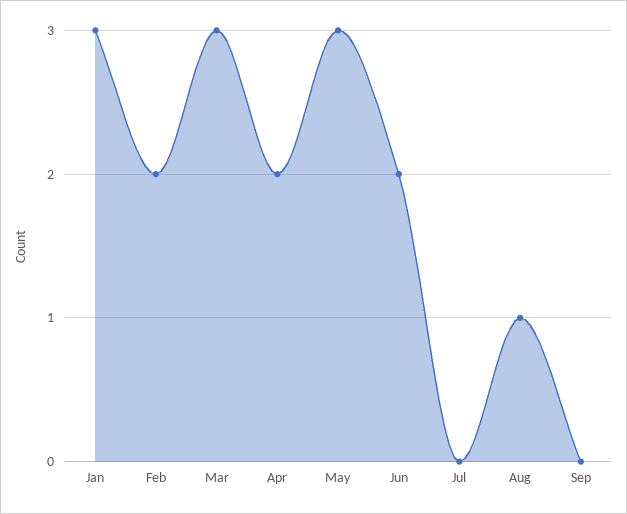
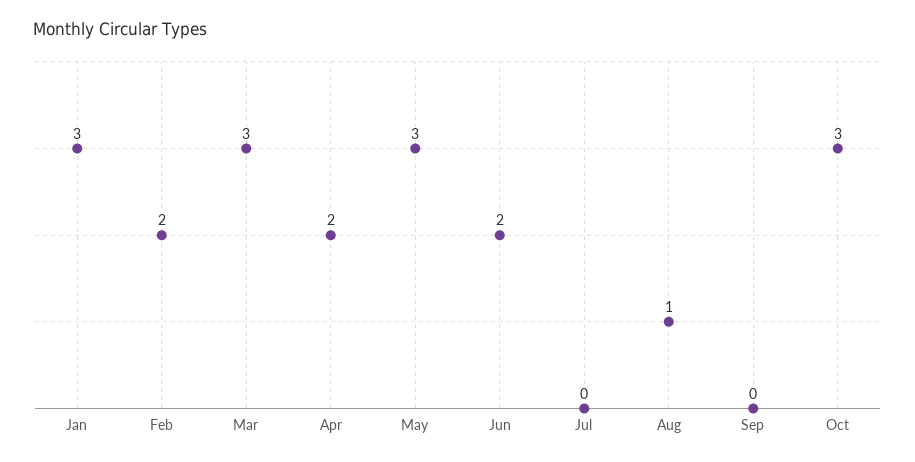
Oct: none -> 3

